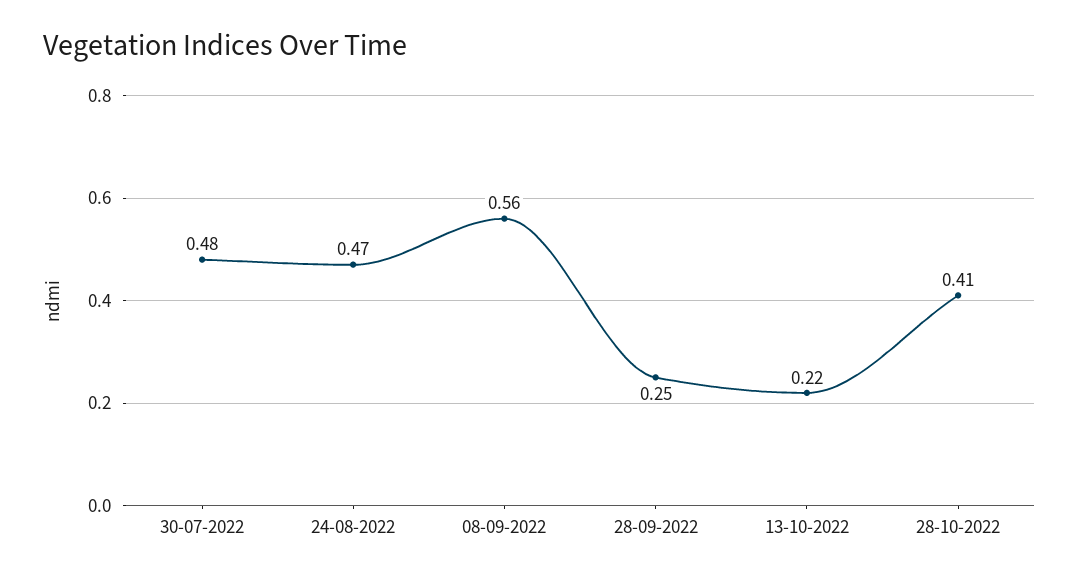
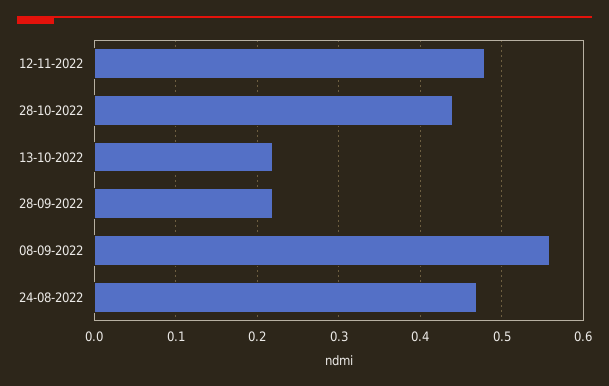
30-07-2022: 0.48 -> none
28-09-2022: 0.25 -> 0.22
28-10-2022: 0.41 -> 0.44
12-11-2022: none -> 0.48

